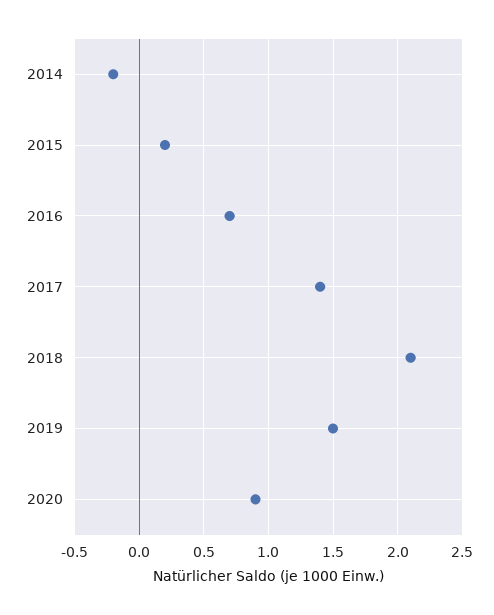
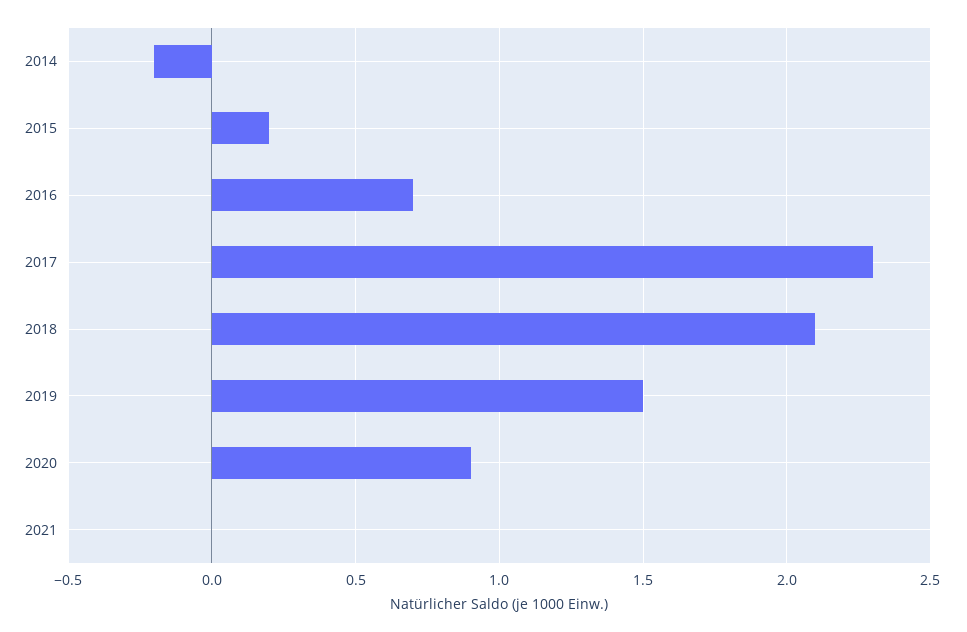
2017: 1.4 -> 2.3
2021: none -> 0

